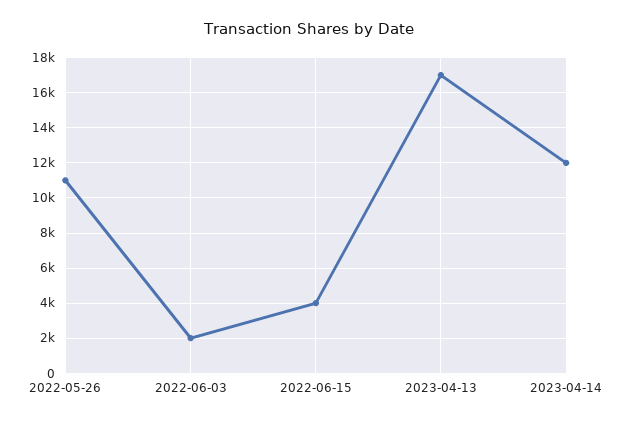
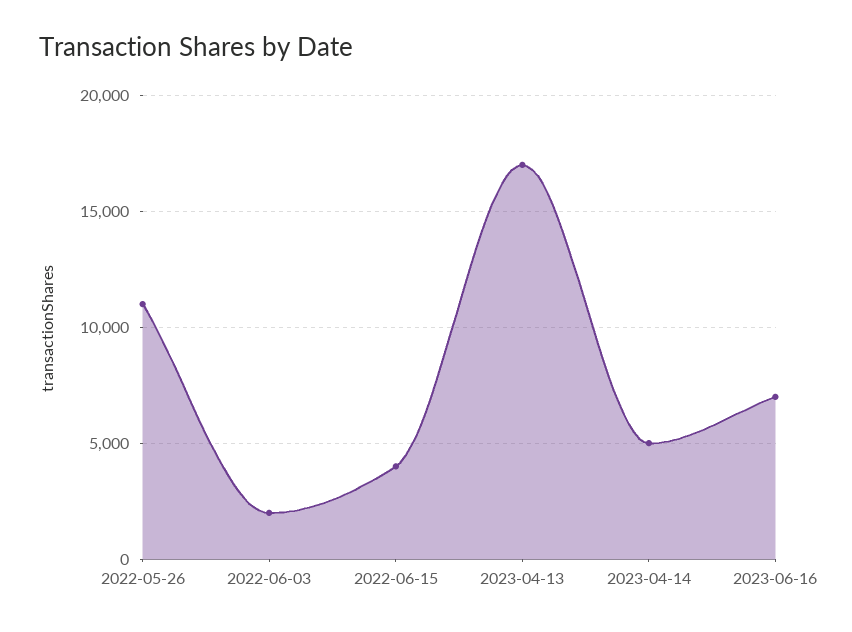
2023-04-14: 12000 -> 5000
2023-06-16: none -> 7000

